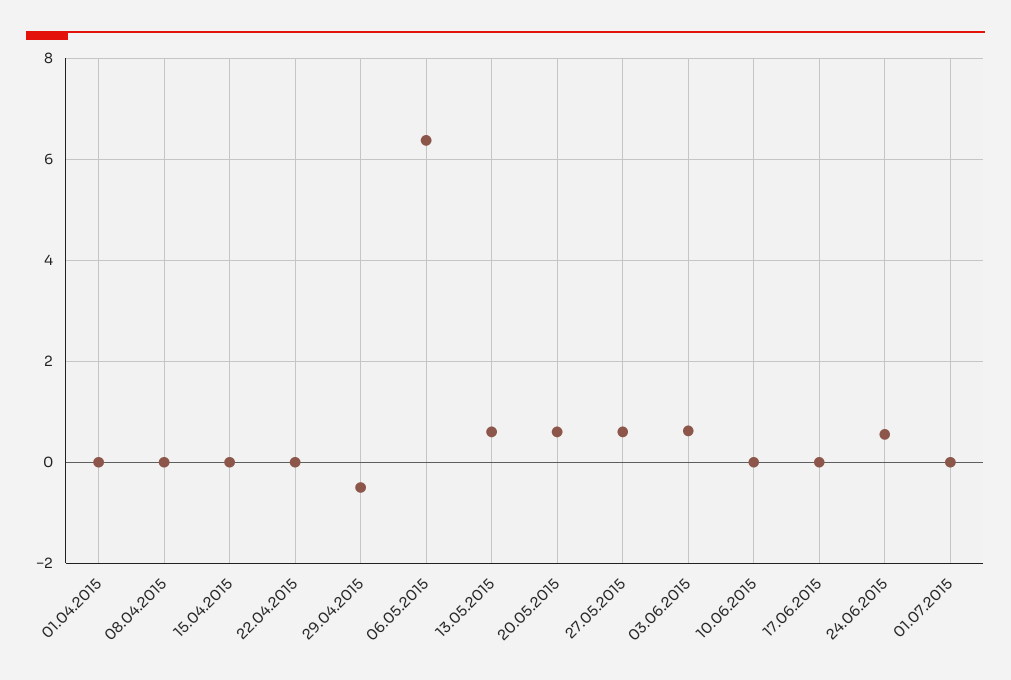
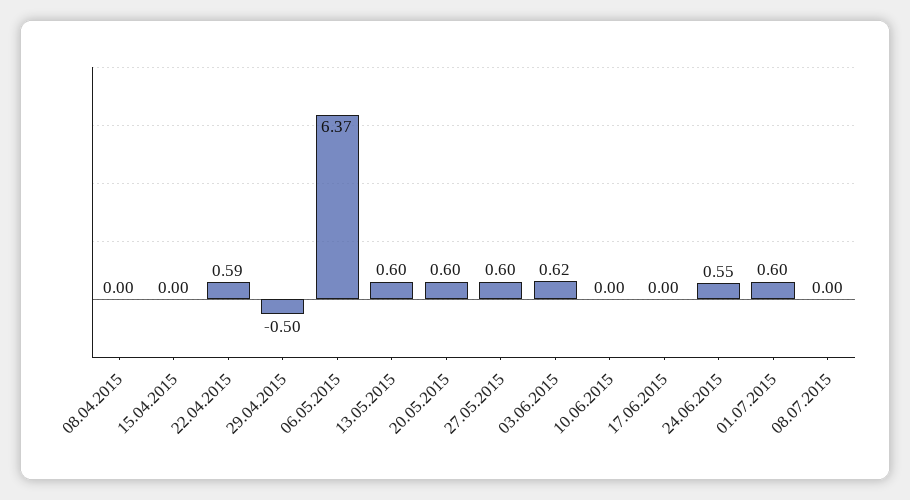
01.04.2015: 0 -> none
22.04.2015: 0 -> 0.59
01.07.2015: 0 -> 0.6
08.07.2015: none -> 0

